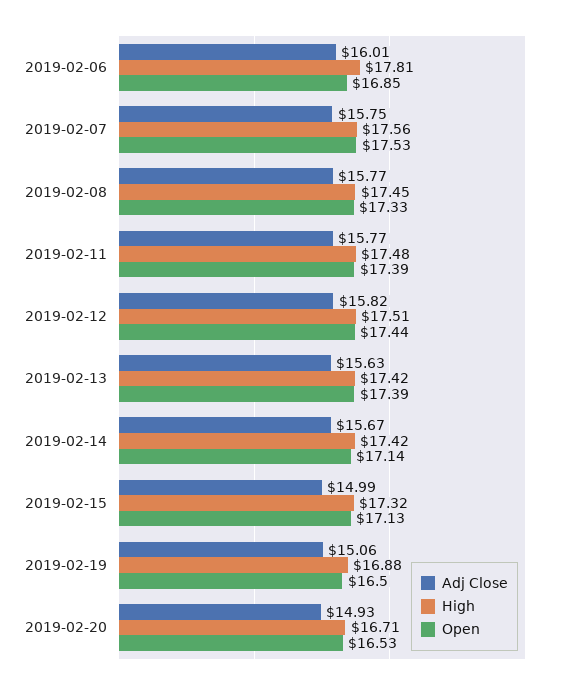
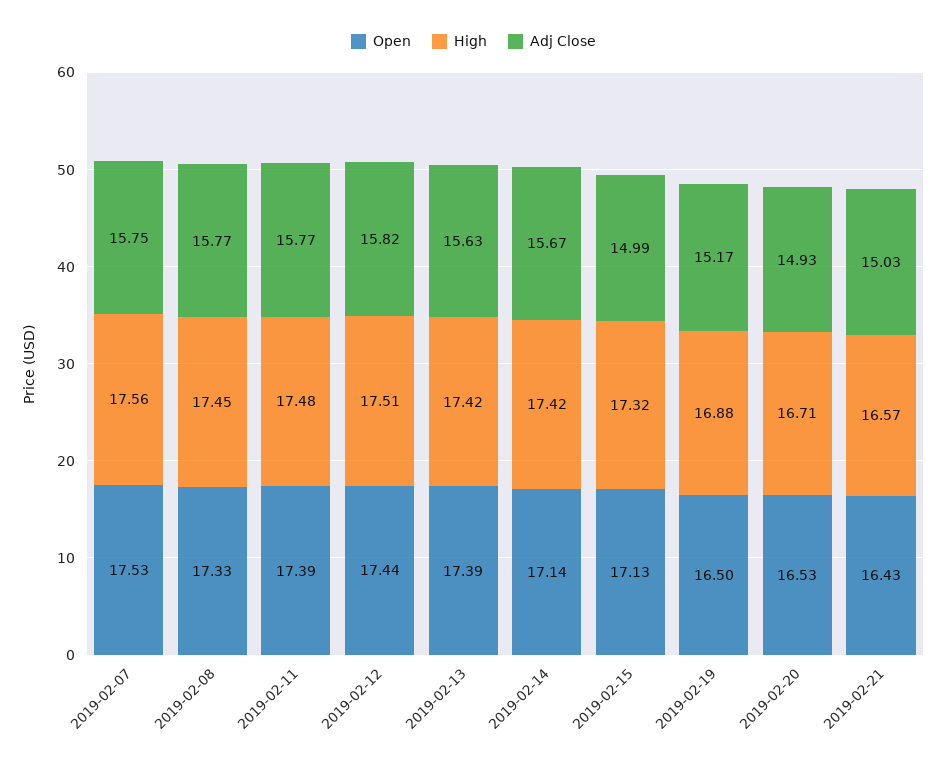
Adj Close, 2019-02-06: 16.01 -> none
High, 2019-02-06: 17.81 -> none
Open, 2019-02-06: 16.85 -> none
Adj Close, 2019-02-19: 15.06 -> 15.17
Open, 2019-02-21: none -> 16.43
High, 2019-02-21: none -> 16.57
Adj Close, 2019-02-21: none -> 15.03

